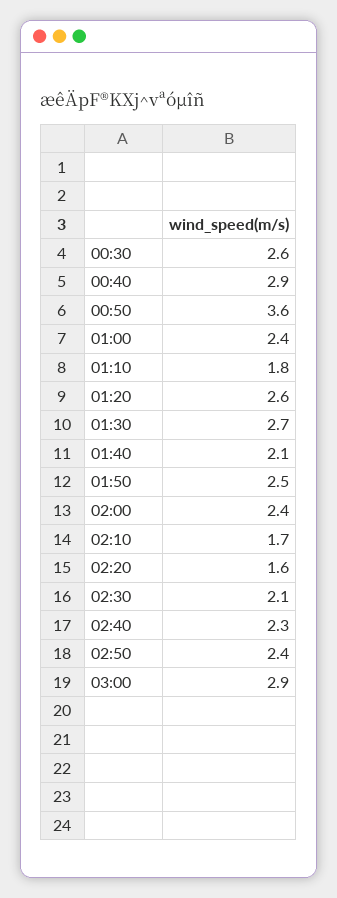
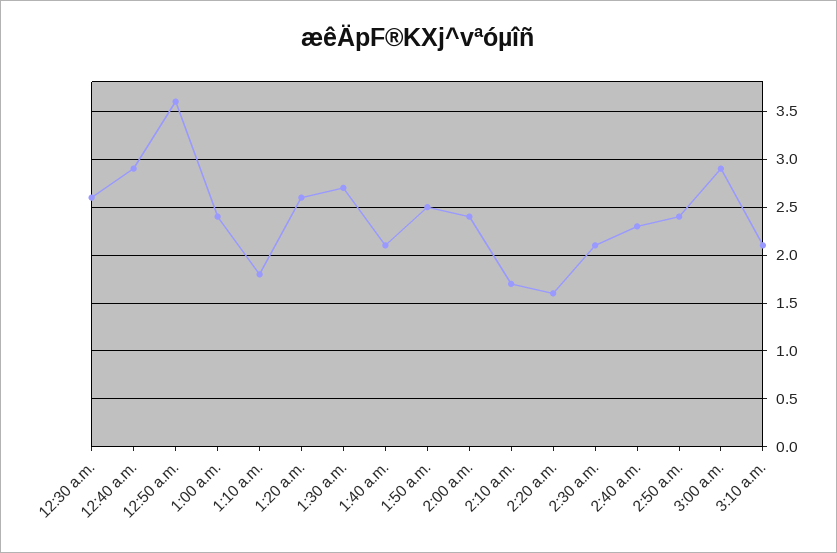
3:10 a.m.: none -> 2.1

